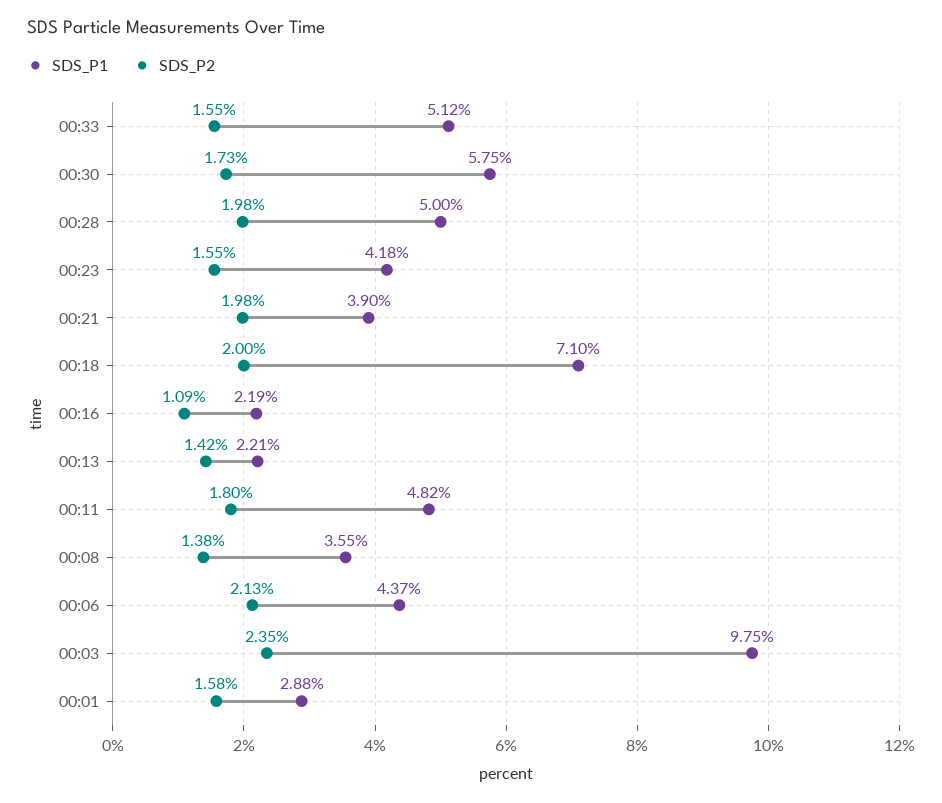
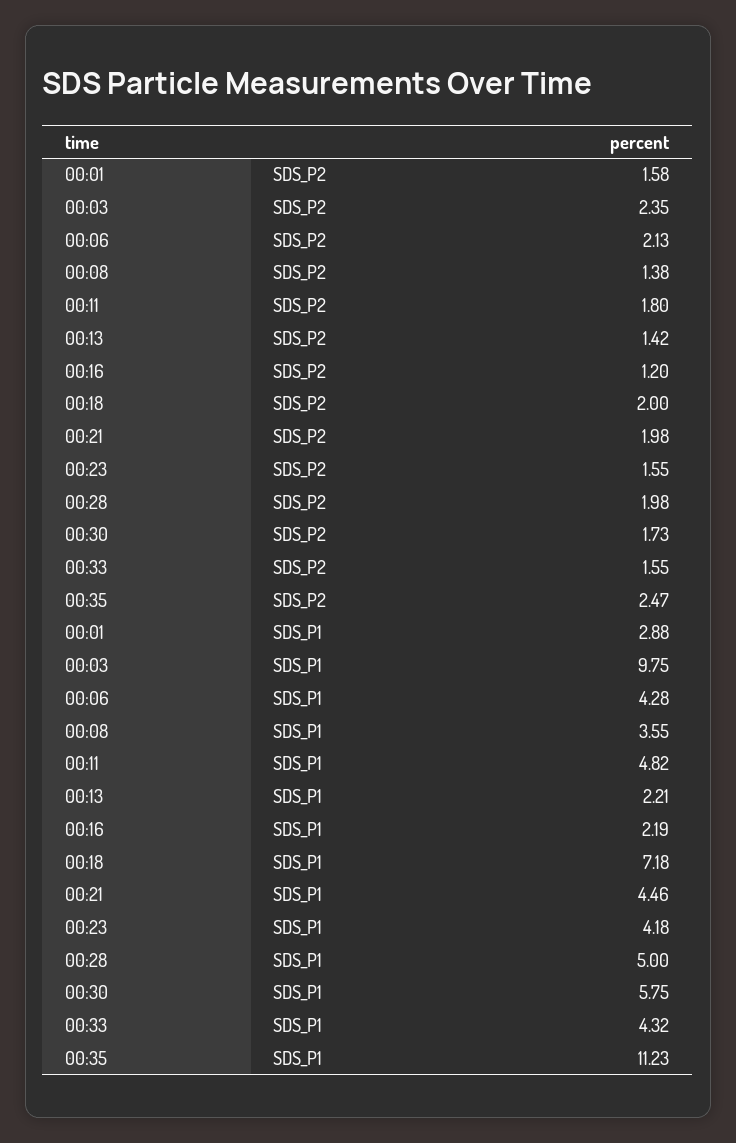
SDS_P1, 00:33: 5.12 -> 4.32
SDS_P1, 00:21: 3.9 -> 4.46
SDS_P1, 00:18: 7.1 -> 7.18
SDS_P2, 00:16: 1.09 -> 1.2
SDS_P1, 00:06: 4.37 -> 4.28
SDS_P2, 00:35: none -> 2.47
SDS_P1, 00:35: none -> 11.23

